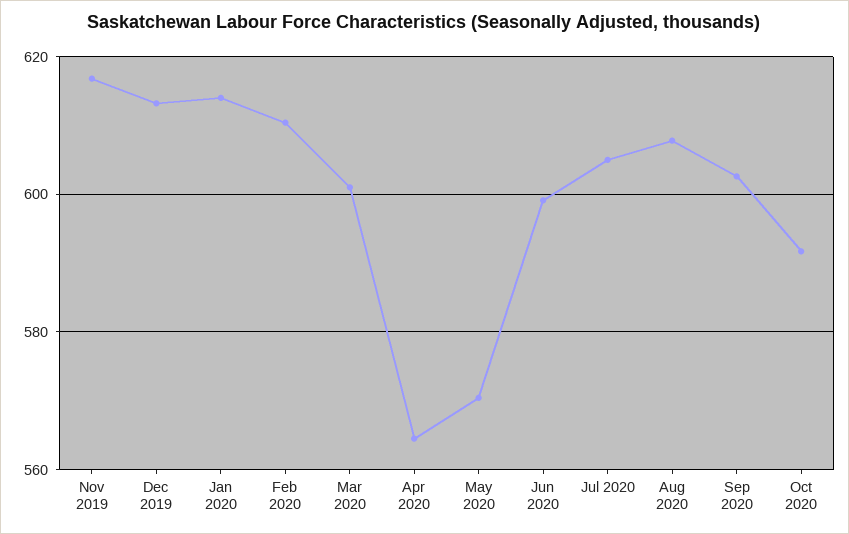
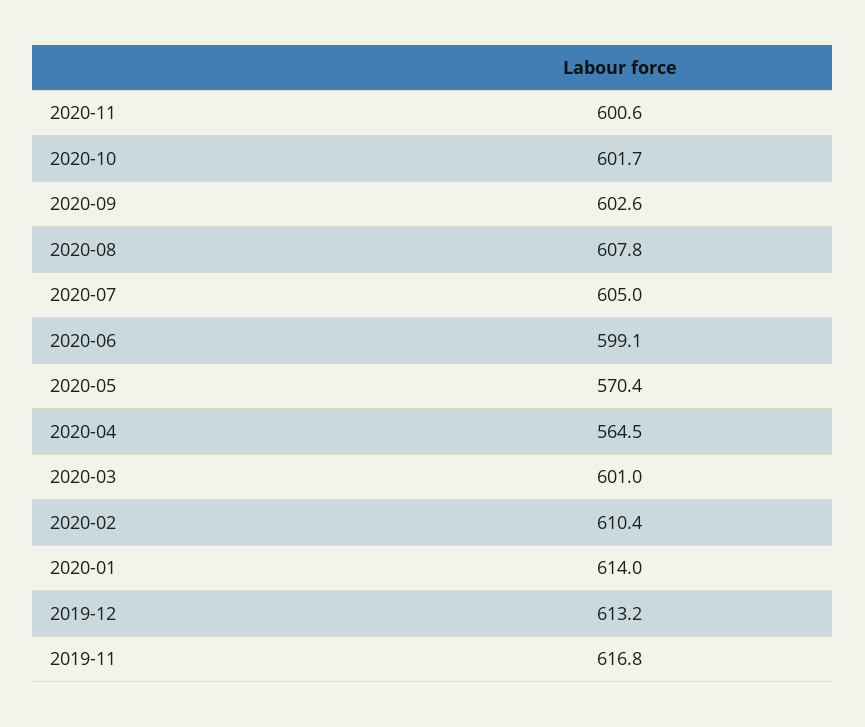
Oct 2020: 592 -> 601.7
2020-11: none -> 600.6

